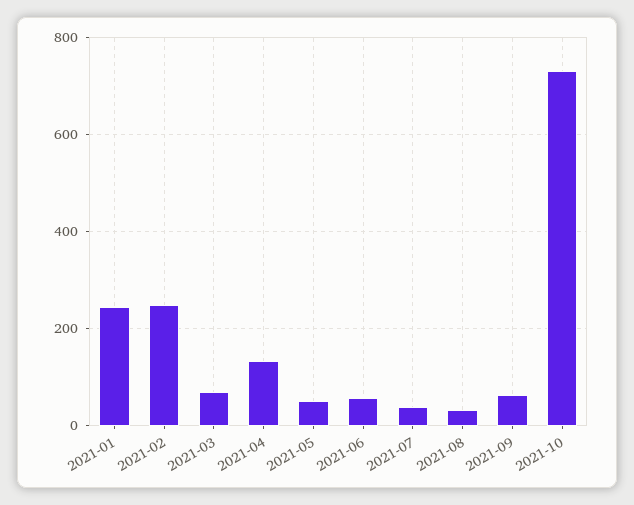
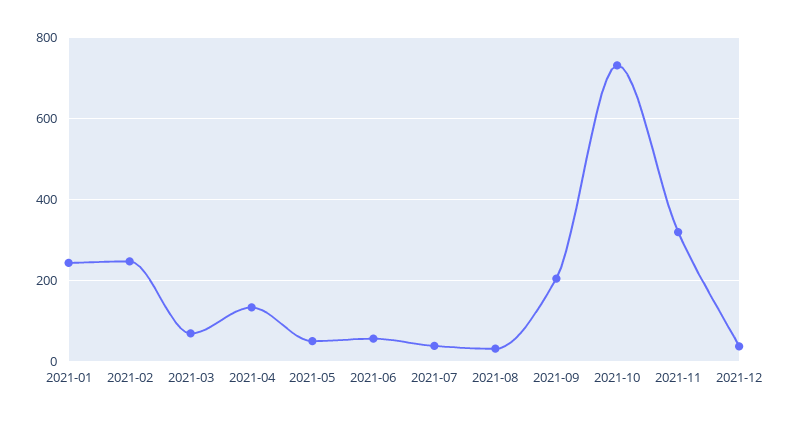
2021-09: 60 -> 200
2021-11: none -> 320
2021-12: none -> 40

